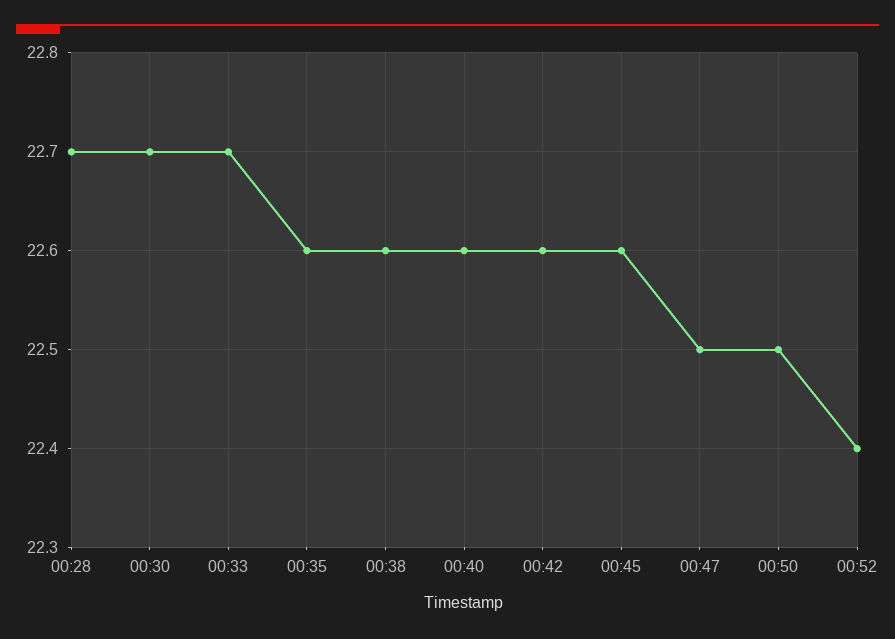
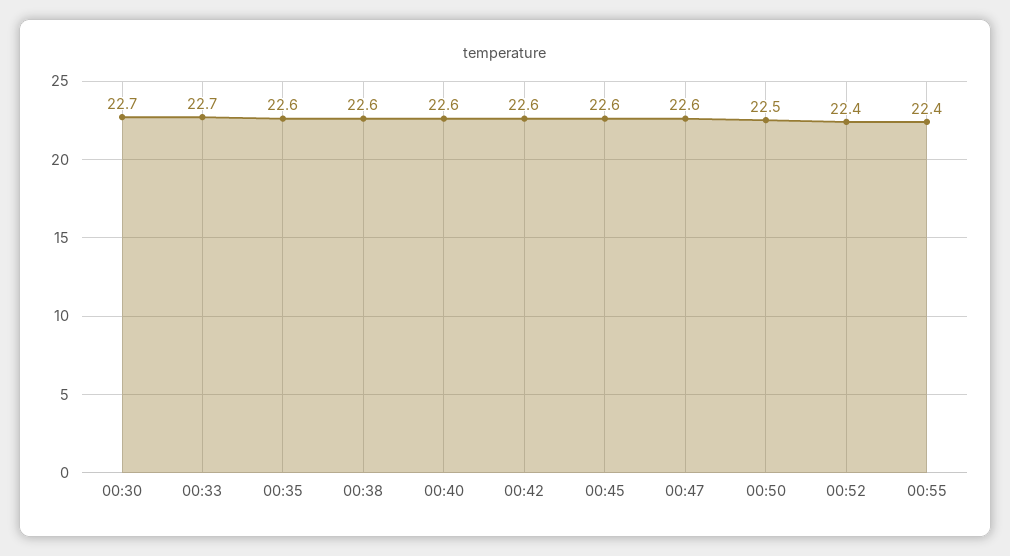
00:28: 22.7 -> none
00:47: 22.5 -> 22.6
00:55: none -> 22.4

